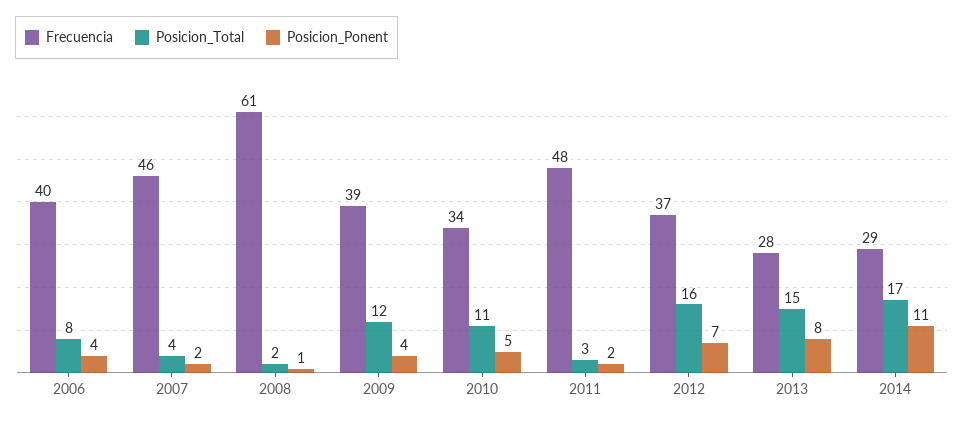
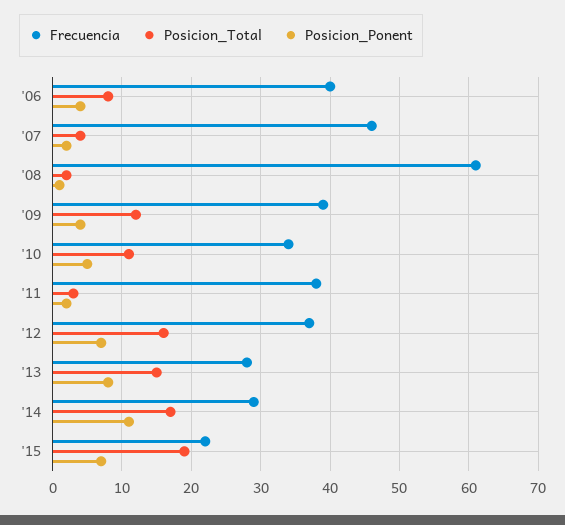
Frecuencia, 2011: 48 -> 38
Frecuencia, '15: none -> 22
Posicion_Total, '15: none -> 19
Posicion_Ponent, '15: none -> 7

